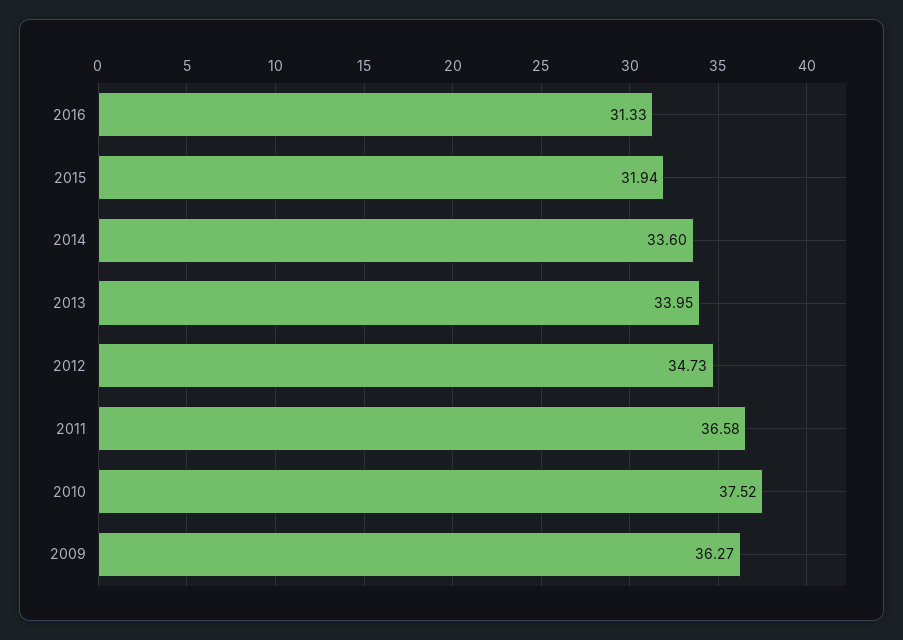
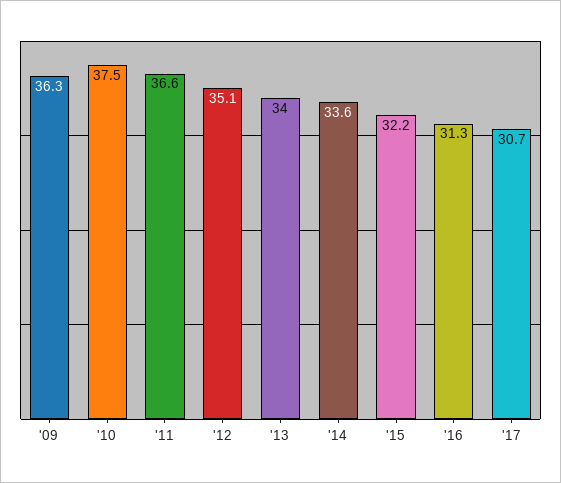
2015: 31.94 -> 32.2
2012: 34.73 -> 35.1
'17: none -> 30.7

